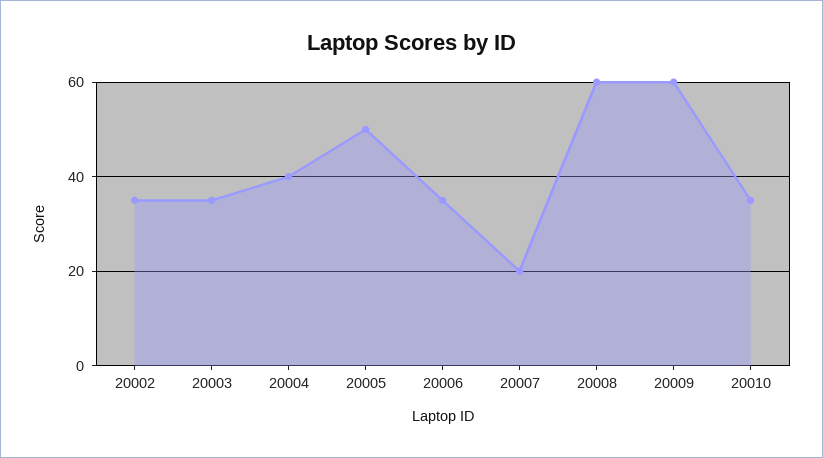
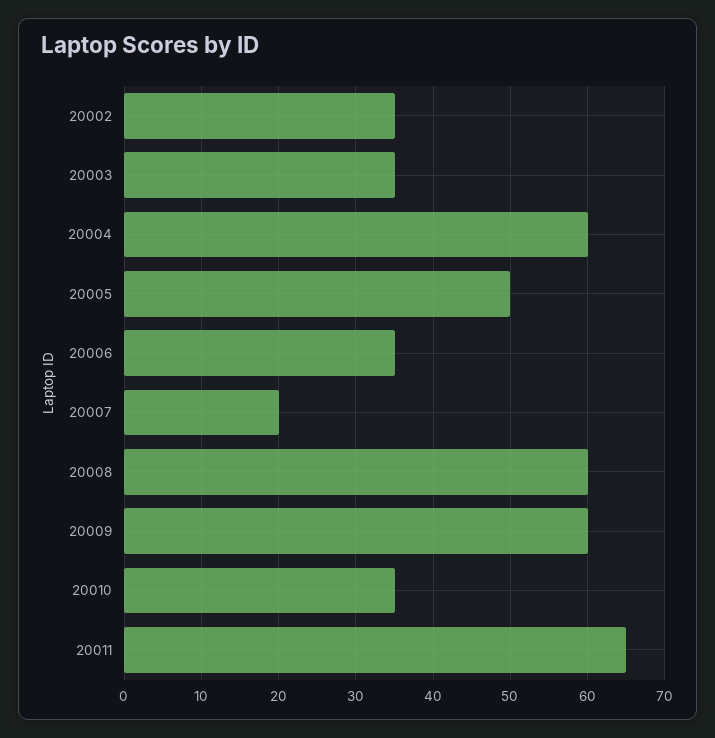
20004: 40 -> 60
20011: none -> 65

